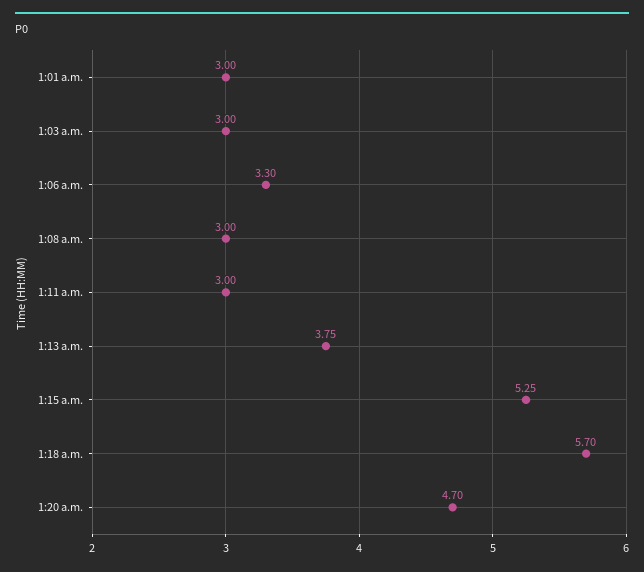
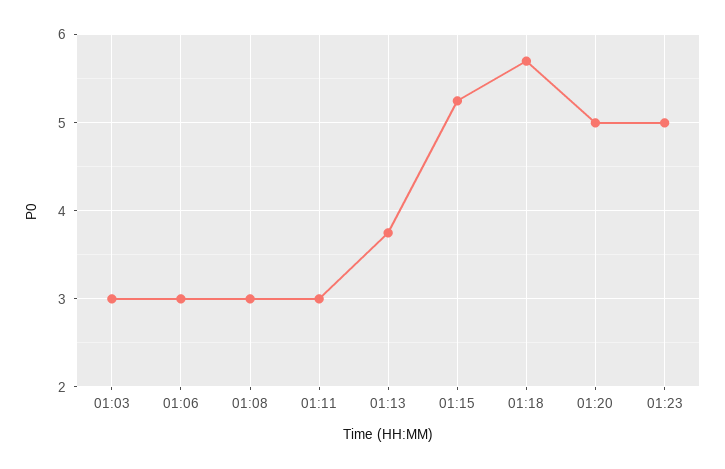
1:01 a.m.: 3 -> none
1:06 a.m.: 3.3 -> 3
1:20 a.m.: 4.7 -> 5
01:23: none -> 5

